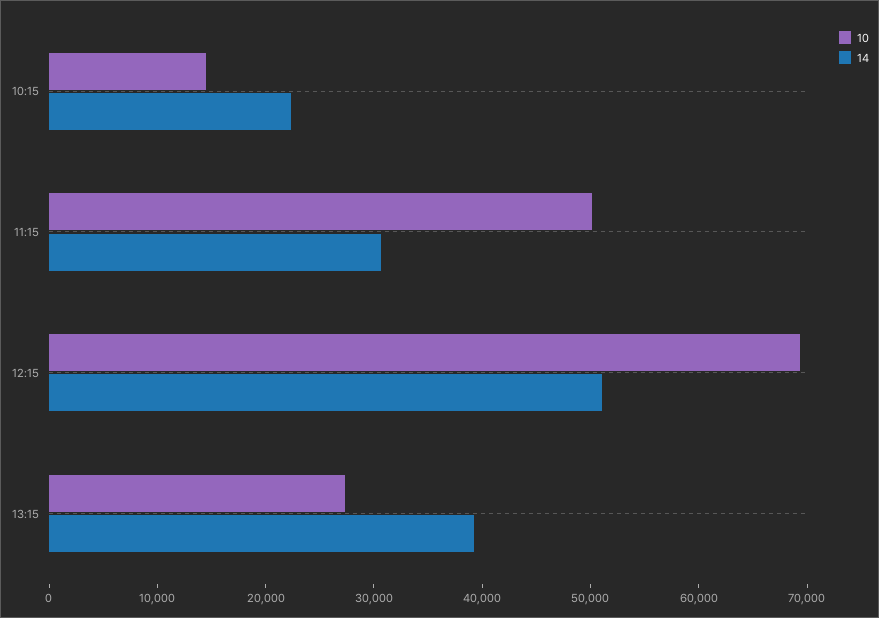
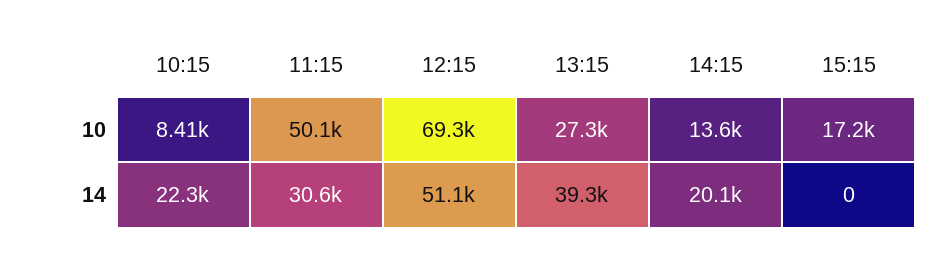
10, 10:15: 14000 -> 8410
10, 14:15: none -> 13600
10, 15:15: none -> 17200
14, 14:15: none -> 20100
14, 15:15: none -> 0

